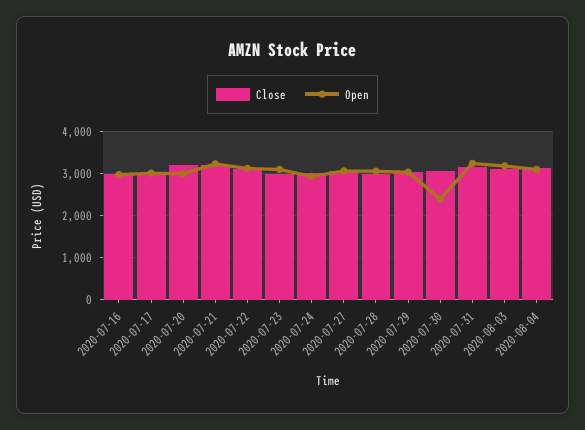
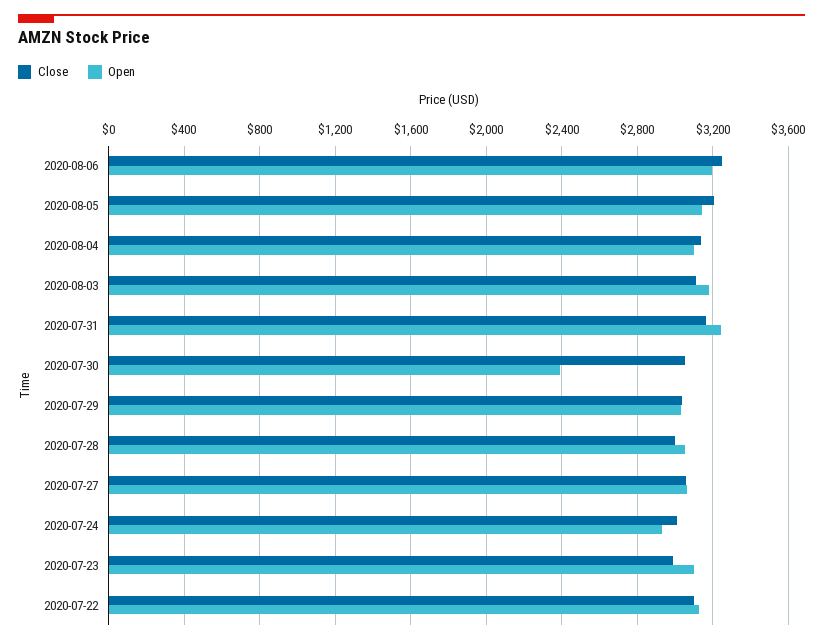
Close, 2020-07-16: 3000 -> none
Open, 2020-07-16: 3000 -> none
Close, 2020-07-17: 3000 -> none
Open, 2020-07-17: 3000 -> none
Close, 2020-07-20: 3200 -> none
Open, 2020-07-20: 3000 -> none
Close, 2020-07-21: 3200 -> none
Open, 2020-07-21: 3200 -> none
Close, 2020-08-06: none -> 3250
Open, 2020-08-06: none -> 3200
Close, 2020-08-05: none -> 3200
Open, 2020-08-05: none -> 3150

